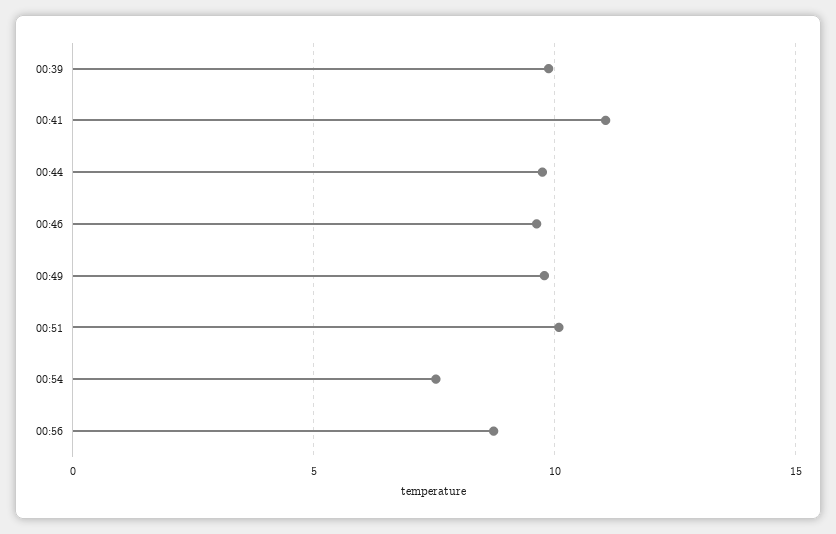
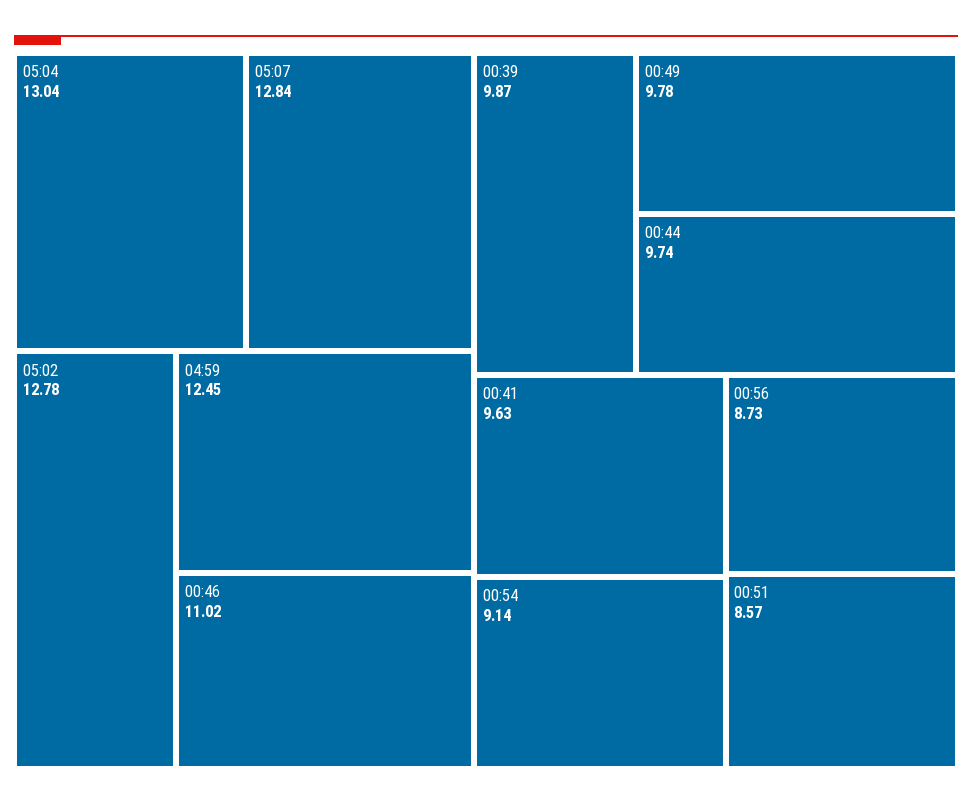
00:41: 11 -> 9.63
00:46: 9.5 -> 11.02
00:51: 10 -> 8.57
00:54: 7.5 -> 9.14
05:04: none -> 13.04
05:07: none -> 12.84
05:02: none -> 12.78
04:59: none -> 12.45

